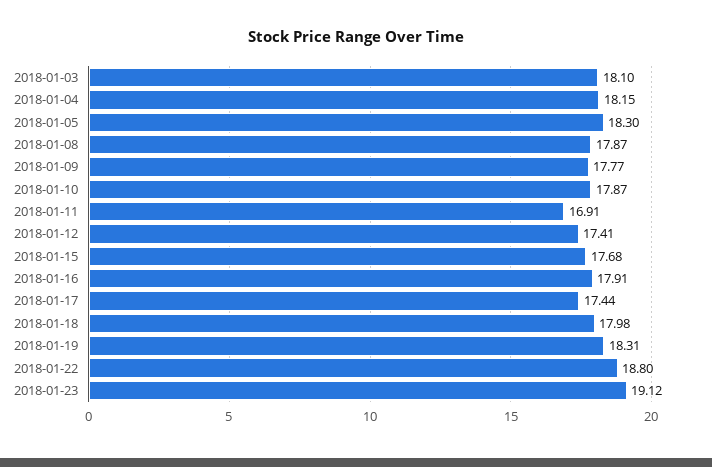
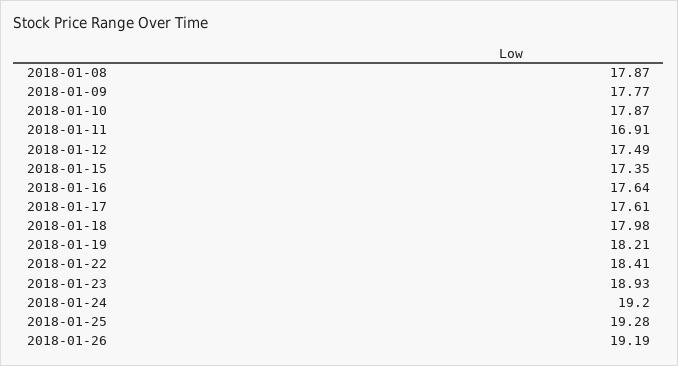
2018-01-03: 18.1 -> none
2018-01-04: 18.15 -> none
2018-01-05: 18.3 -> none
2018-01-12: 17.41 -> 17.49
2018-01-15: 17.68 -> 17.35
2018-01-16: 17.91 -> 17.64
2018-01-17: 17.44 -> 17.61
2018-01-19: 18.31 -> 18.21
2018-01-22: 18.8 -> 18.41
2018-01-23: 19.12 -> 18.93
2018-01-24: none -> 19.2
2018-01-25: none -> 19.28
2018-01-26: none -> 19.19

